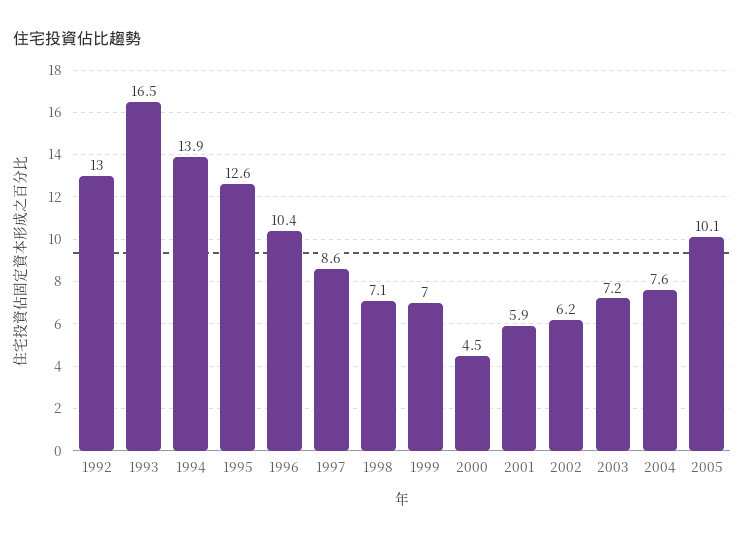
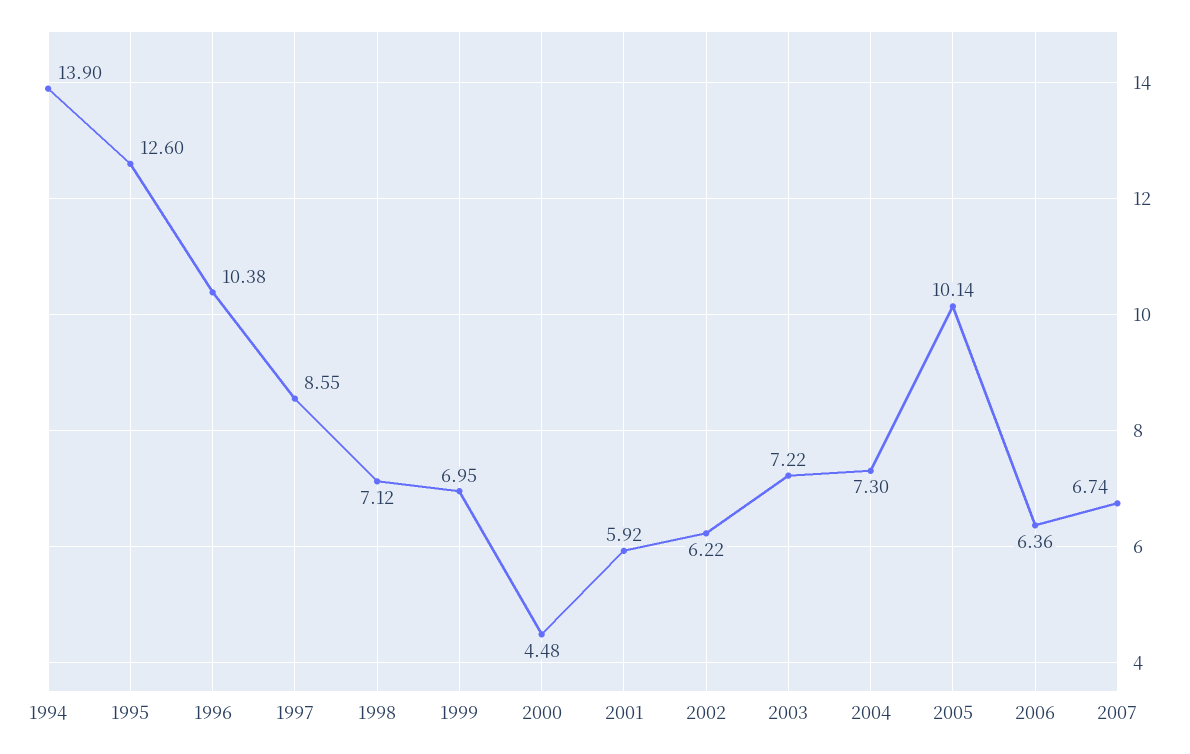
1992: 13 -> none
1993: 16.5 -> none
2004: 7.6 -> 7.3
2006: none -> 6.36
2007: none -> 6.74

